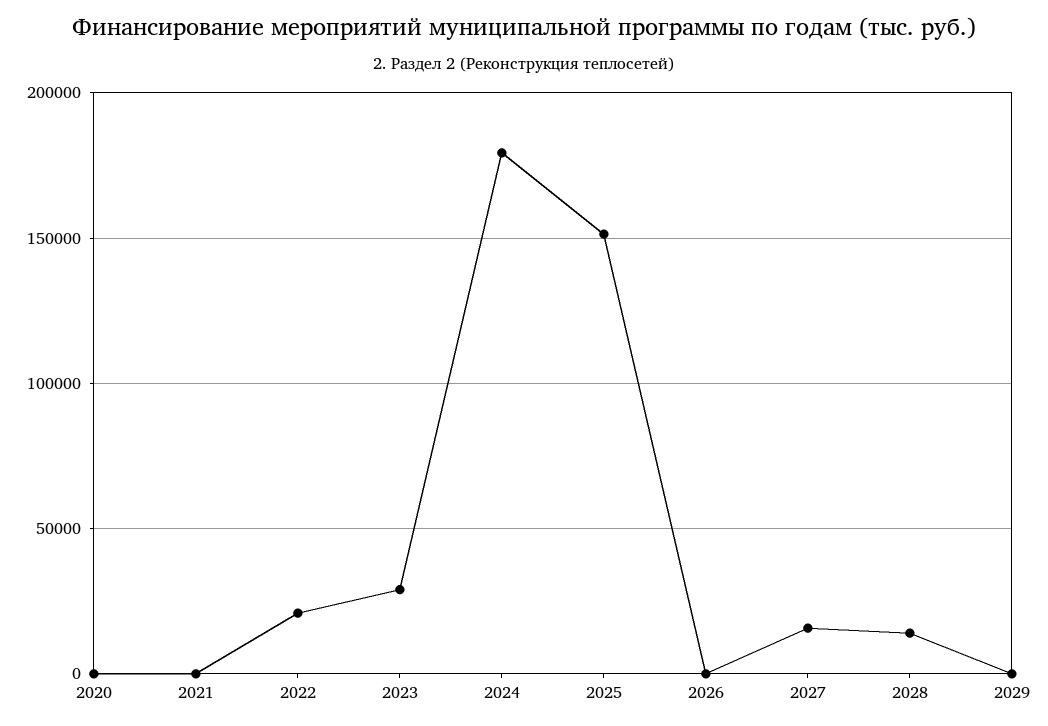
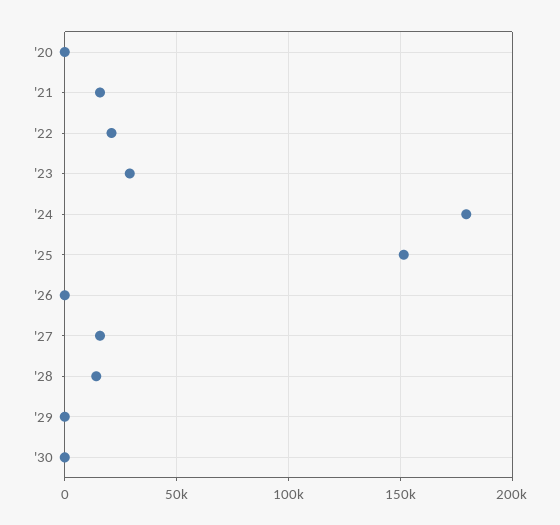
2021: 0 -> 15000
'30: none -> 0

